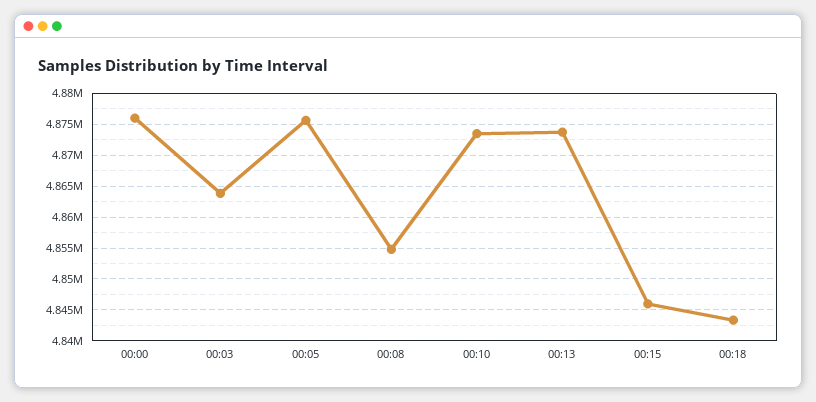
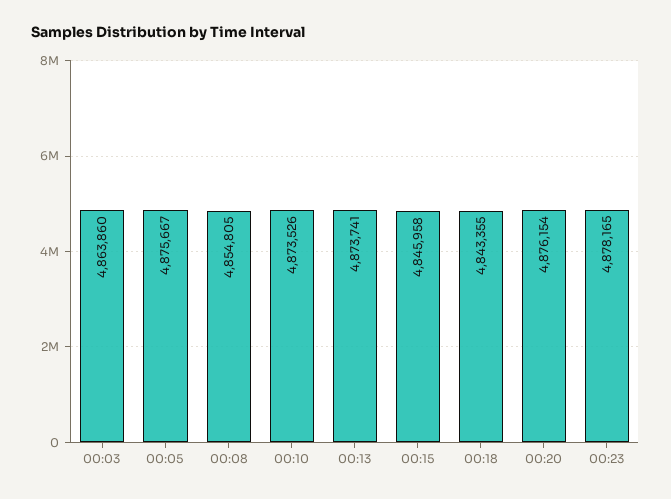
00:00: 4876000 -> none
00:20: none -> 4876154
00:23: none -> 4878165

